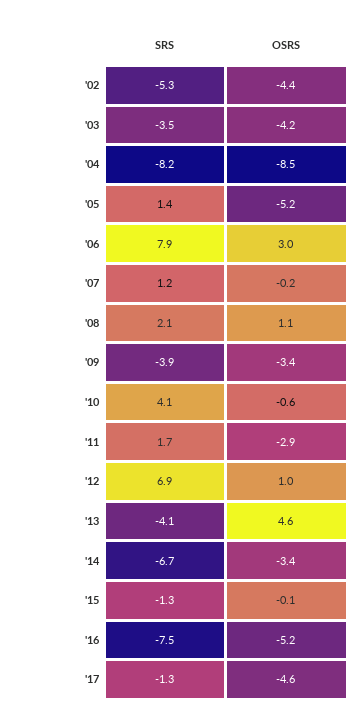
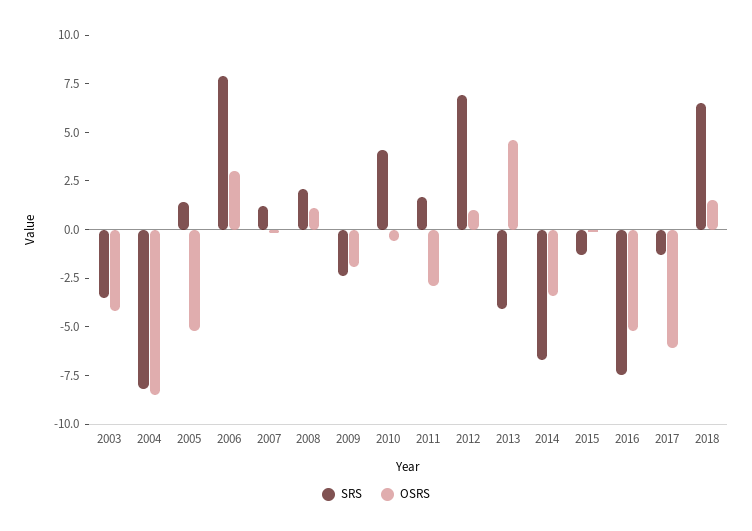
SRS, '02: -5.3 -> none
OSRS, '02: -4.4 -> none
SRS, '09: -3.9 -> -2.5
OSRS, '09: -3.4 -> -2
OSRS, '17: -4.6 -> -6
SRS, 2018: none -> 6.5
OSRS, 2018: none -> 1.5

